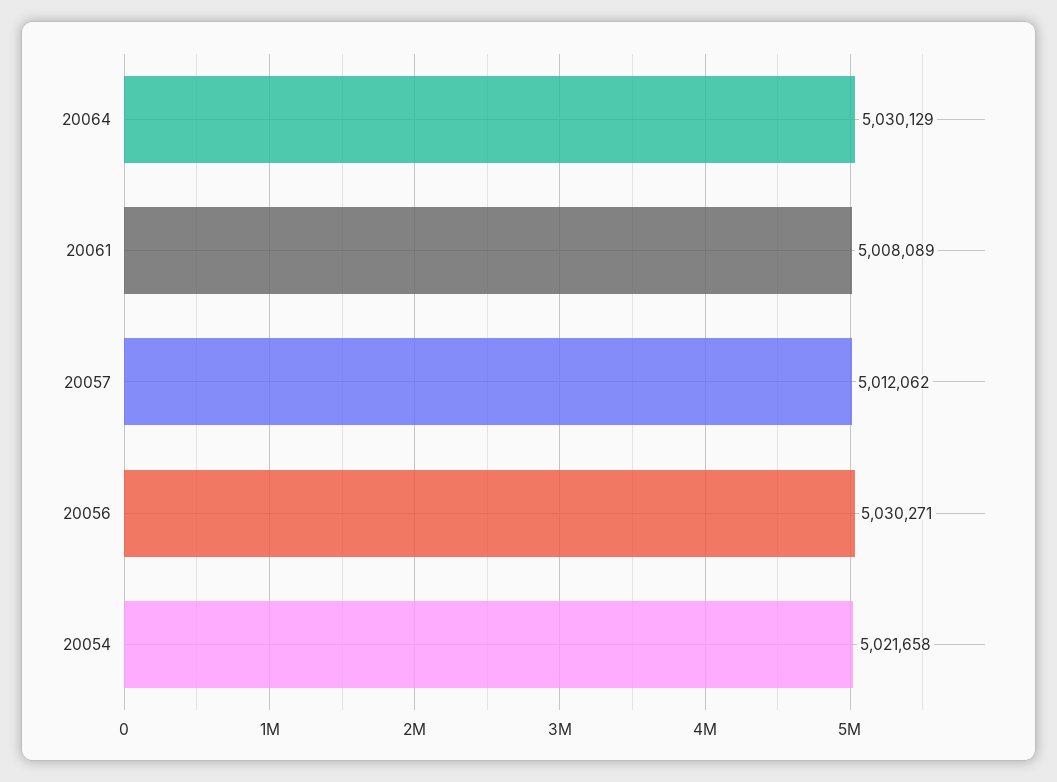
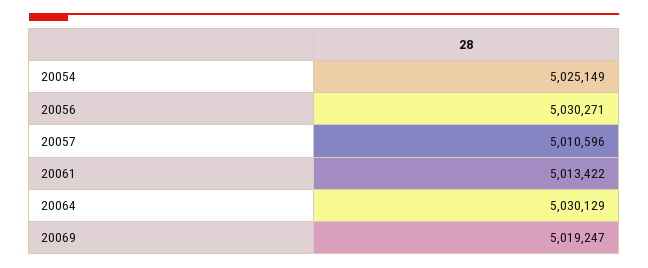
20061: 5008089 -> 5013422
20057: 5012062 -> 5010596
20054: 5021658 -> 5025149
20069: none -> 5019247

